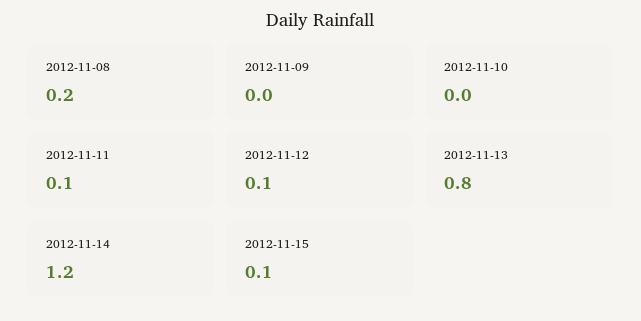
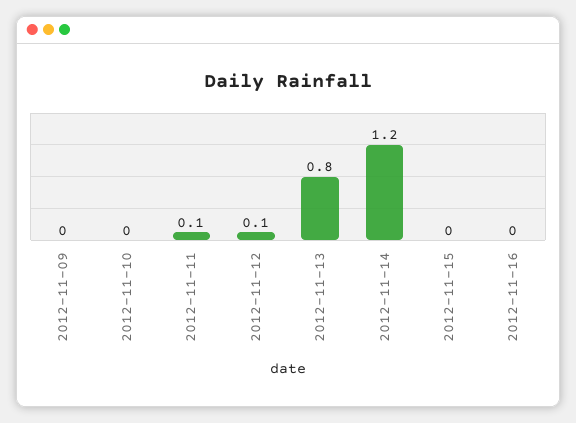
2012-11-08: 0.2 -> none
2012-11-15: 0.1 -> 0
2012-11-16: none -> 0

